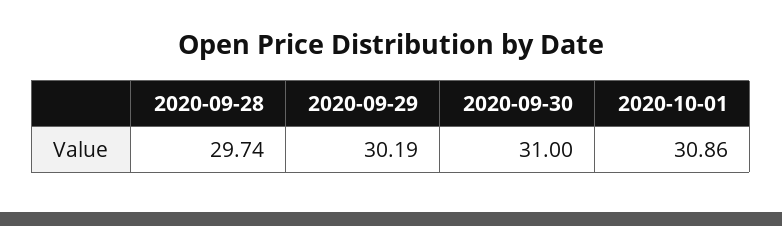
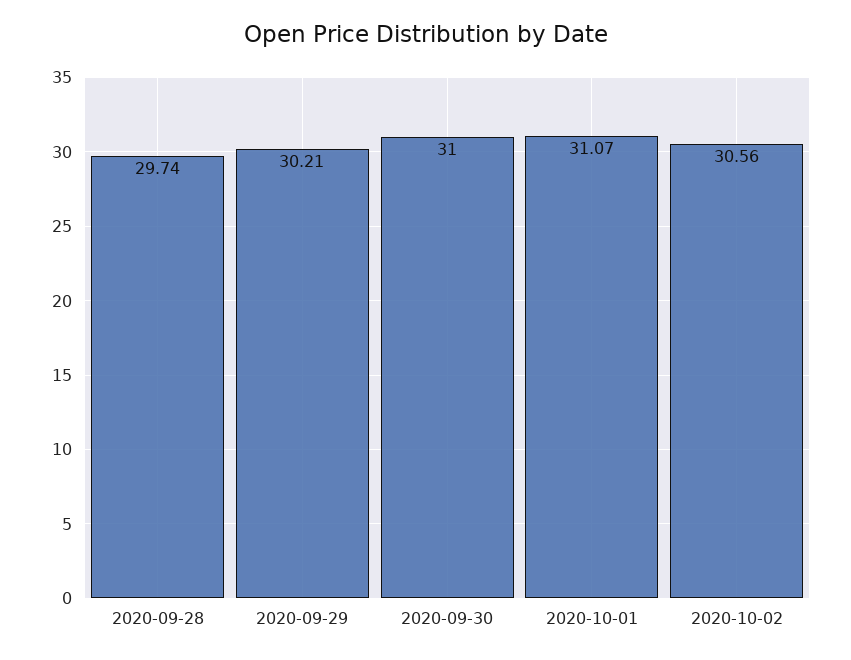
2020-09-29: 30.19 -> 30.21
2020-10-01: 30.86 -> 31.07
2020-10-02: none -> 30.56

